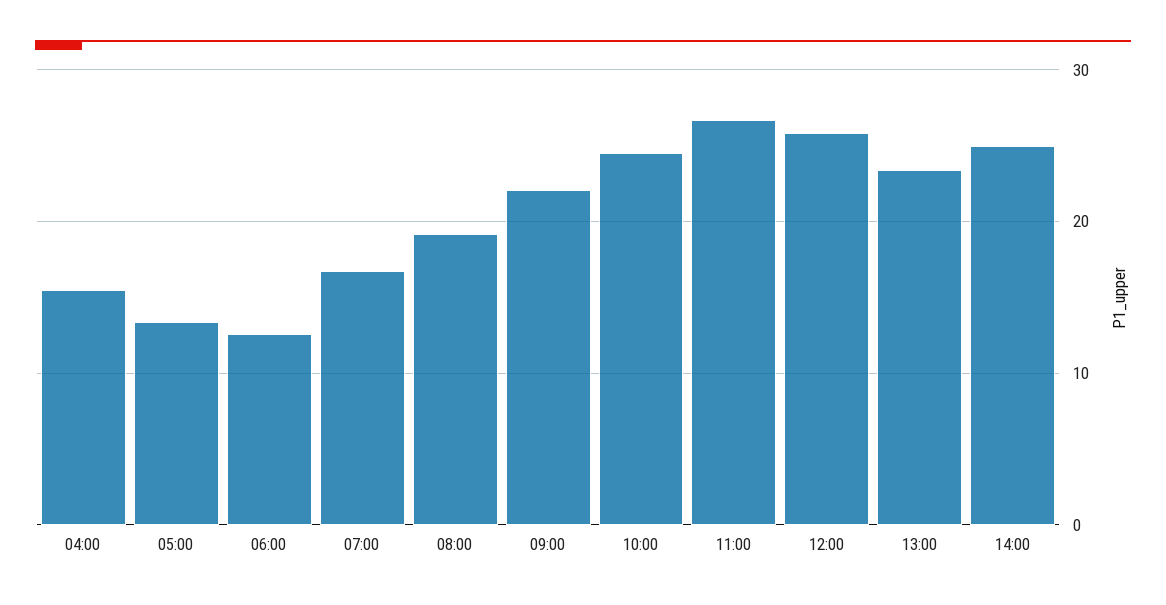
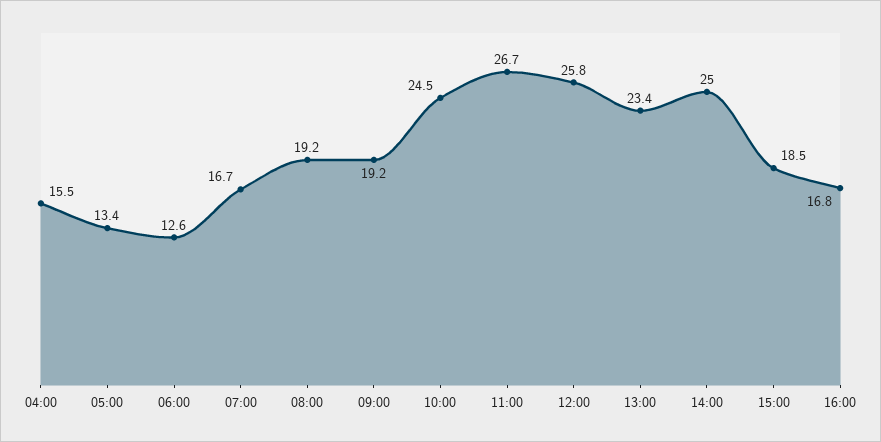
09:00: 22 -> 19.2
15:00: none -> 18.5
16:00: none -> 16.8

